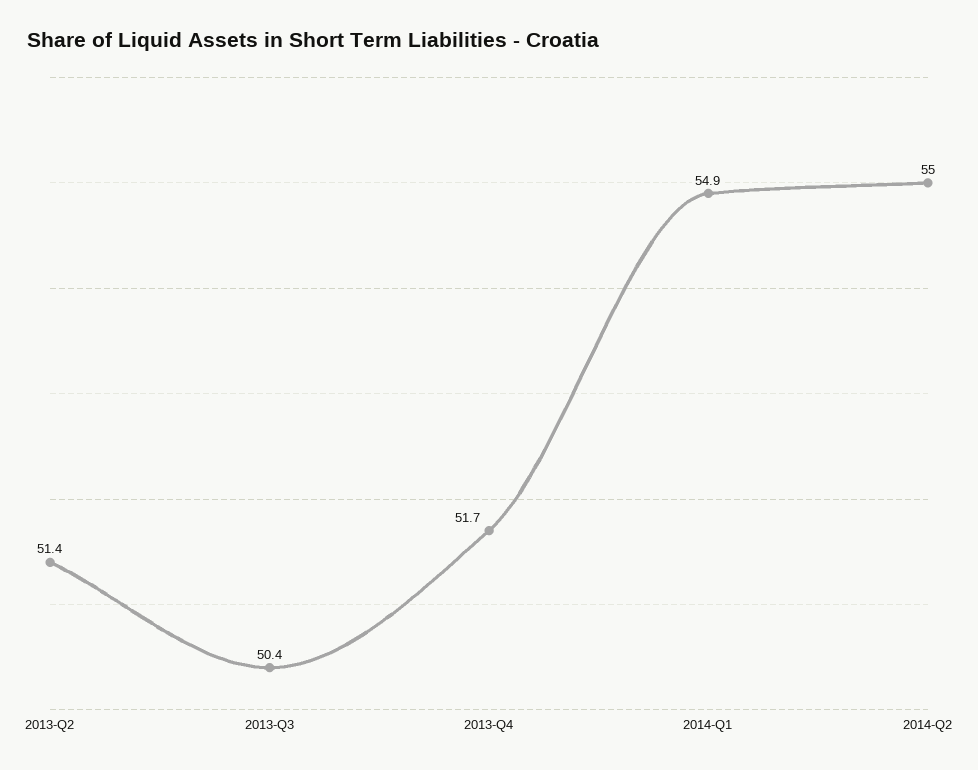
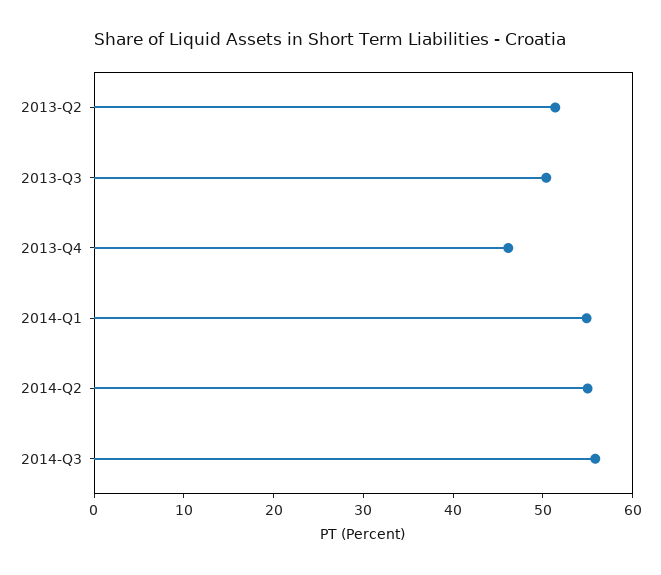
2013-Q4: 51.7 -> 46
2014-Q3: none -> 56

